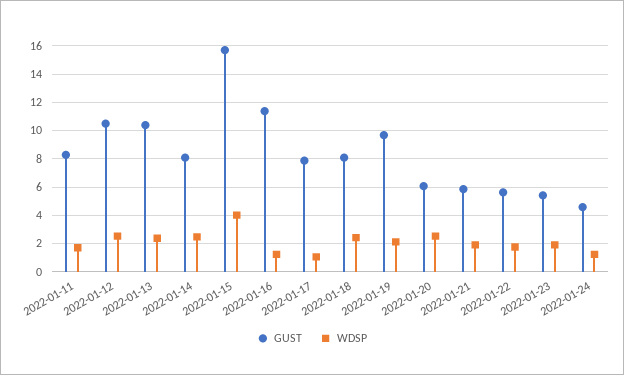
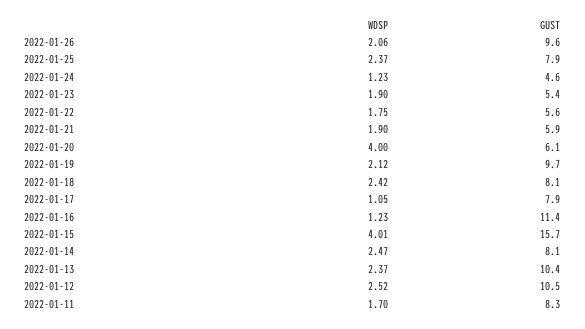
WDSP, 2022-01-20: 2.5 -> 4
WDSP, 2022-01-26: none -> 2.06
GUST, 2022-01-26: none -> 9.6
WDSP, 2022-01-25: none -> 2.37
GUST, 2022-01-25: none -> 7.9

